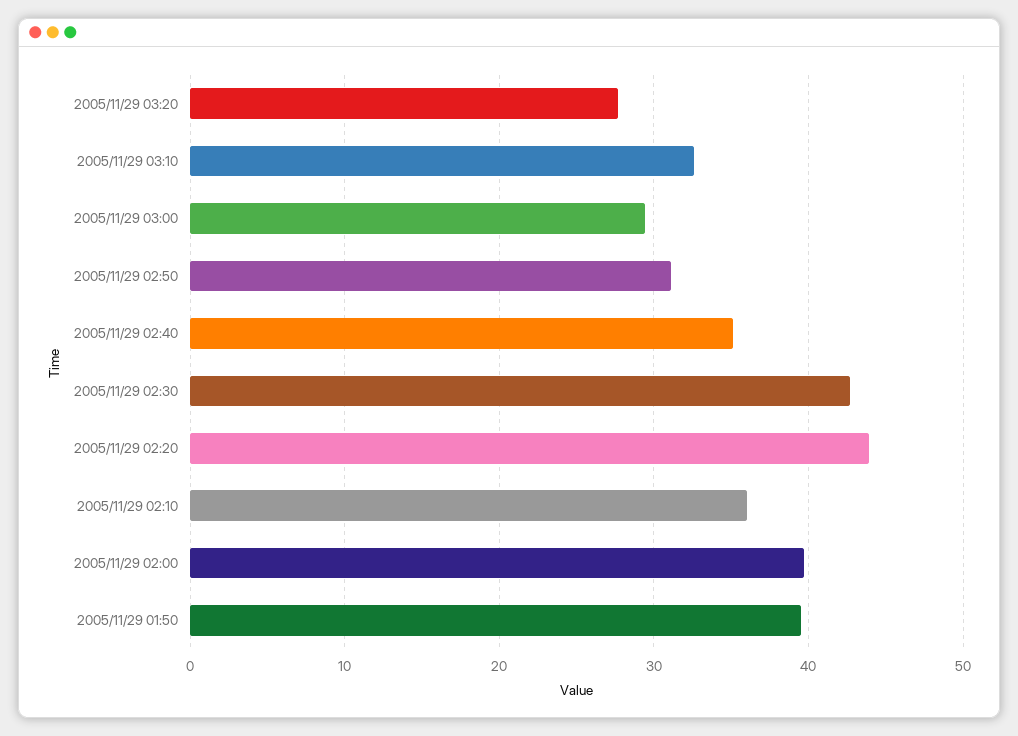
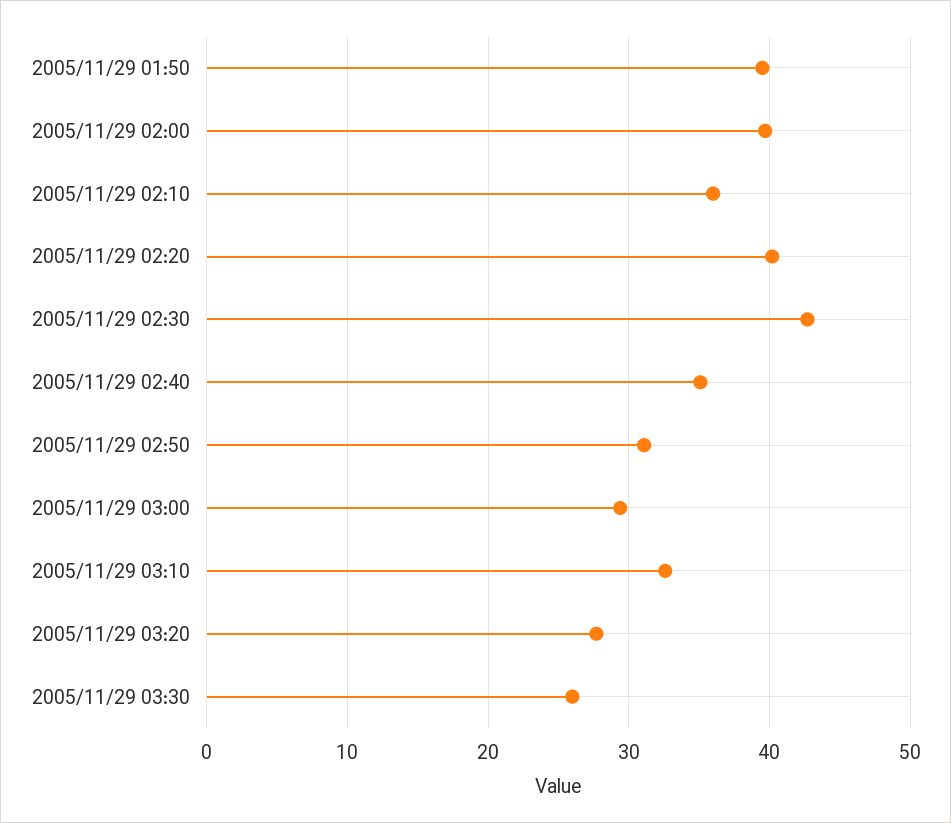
2005/11/29 02:20: 44 -> 40
2005/11/29 03:30: none -> 26

